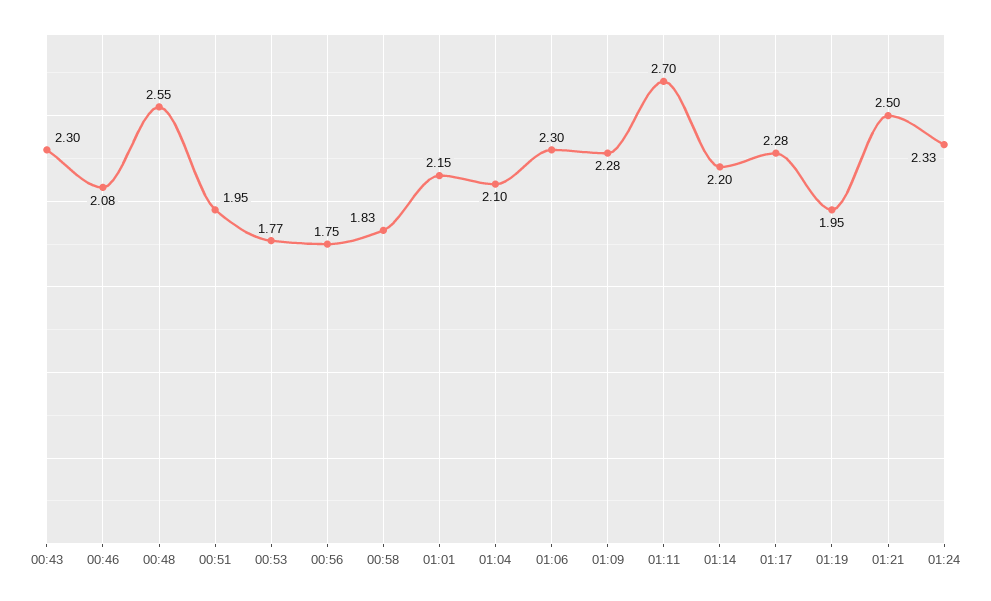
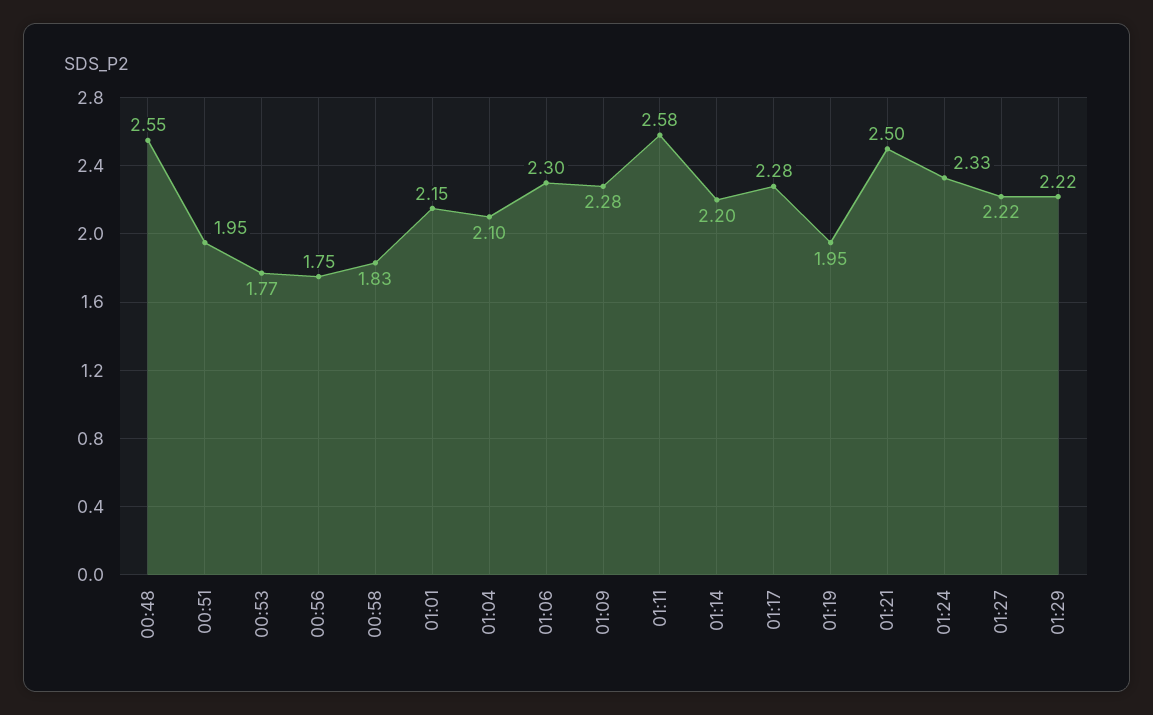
00:43: 2.3 -> none
00:46: 2.08 -> none
01:11: 2.7 -> 2.58
01:27: none -> 2.22
01:29: none -> 2.22

